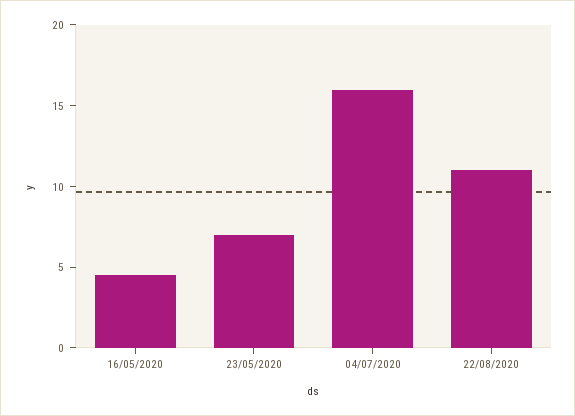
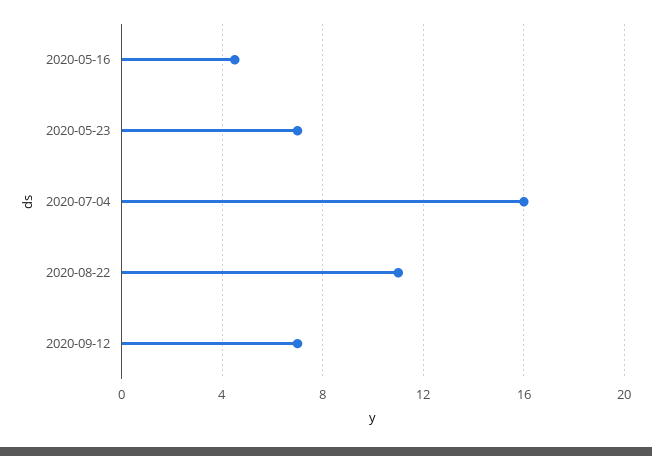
2020-09-12: none -> 7

